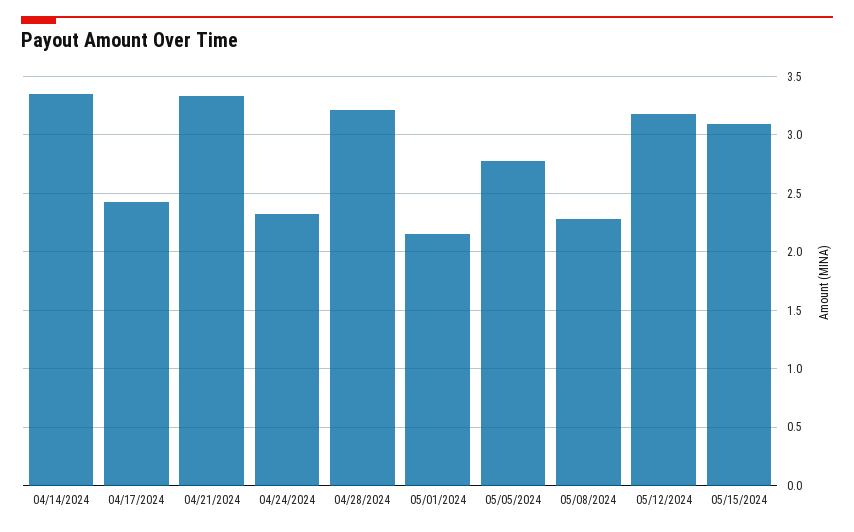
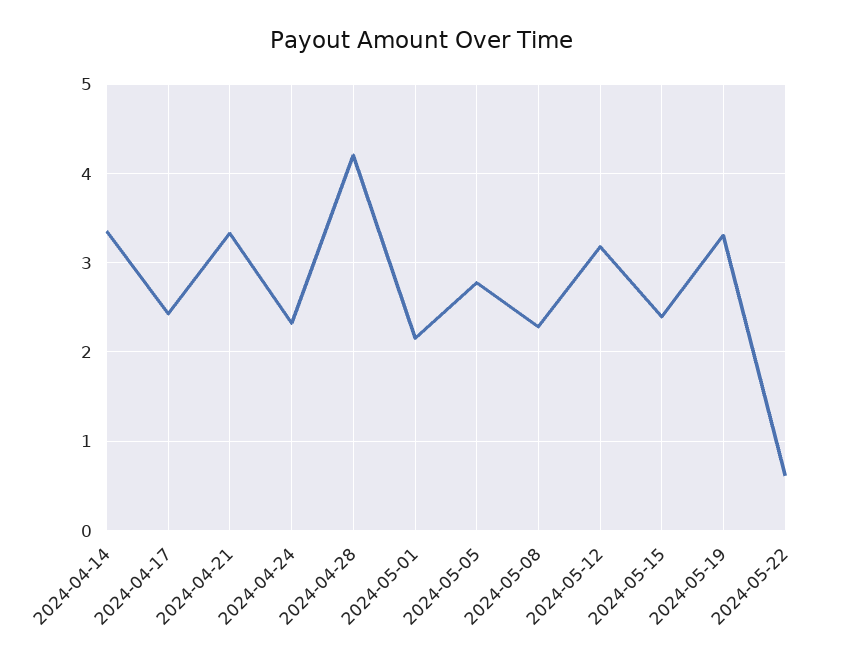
04/28/2024: 3.2 -> 4.2
05/15/2024: 3.1 -> 2.4
2024-05-19: none -> 3.3
2024-05-22: none -> 0.6

